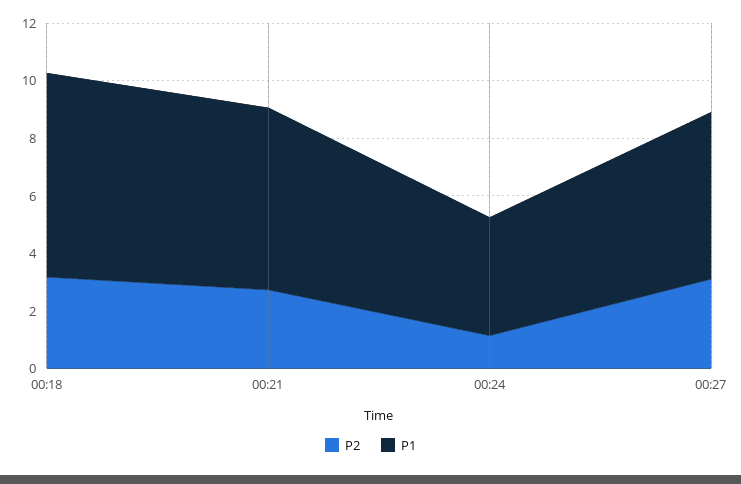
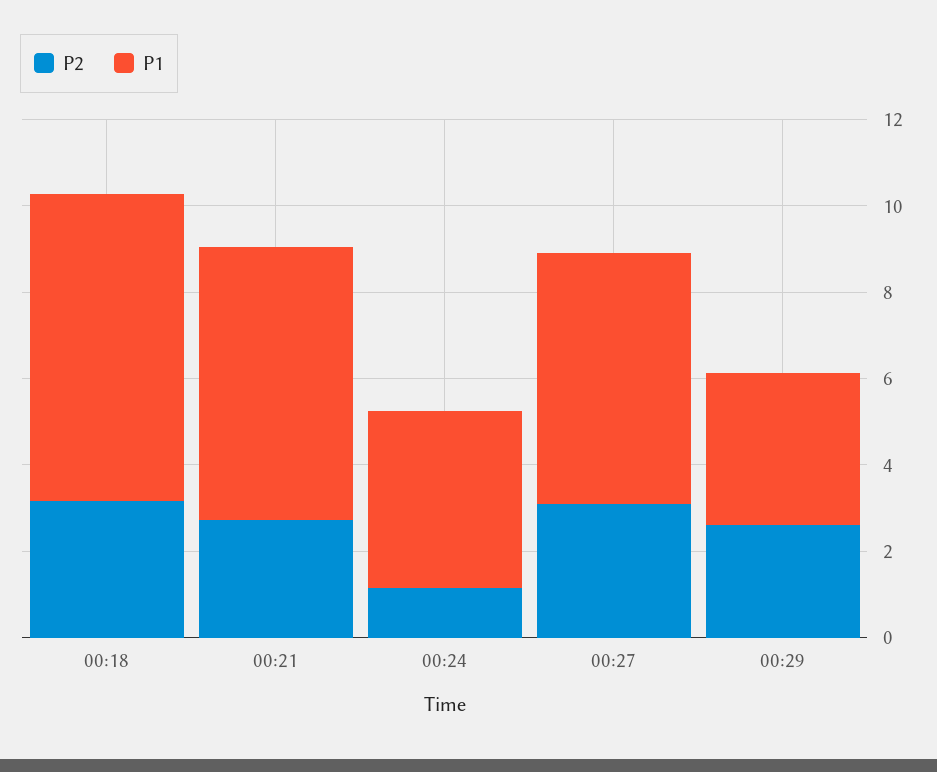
P2, 00:29: none -> 2.5
P1, 00:29: none -> 3.5

